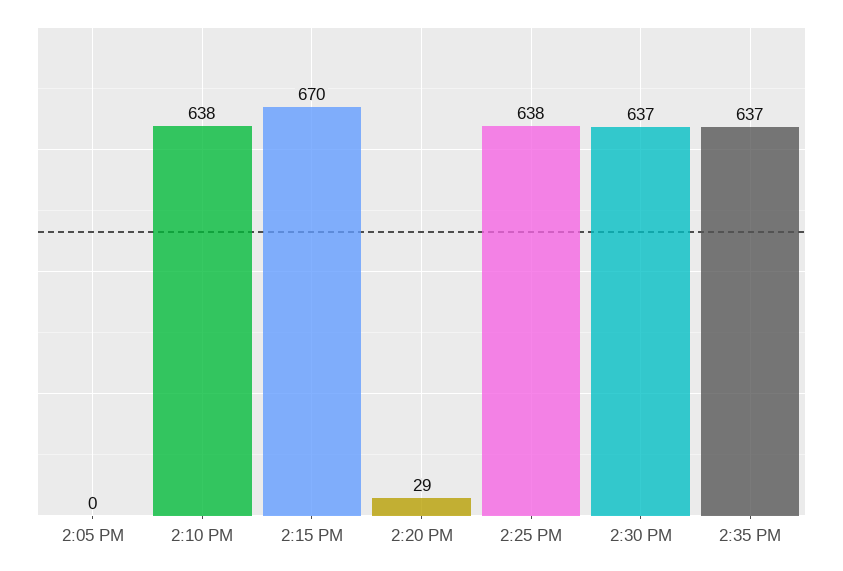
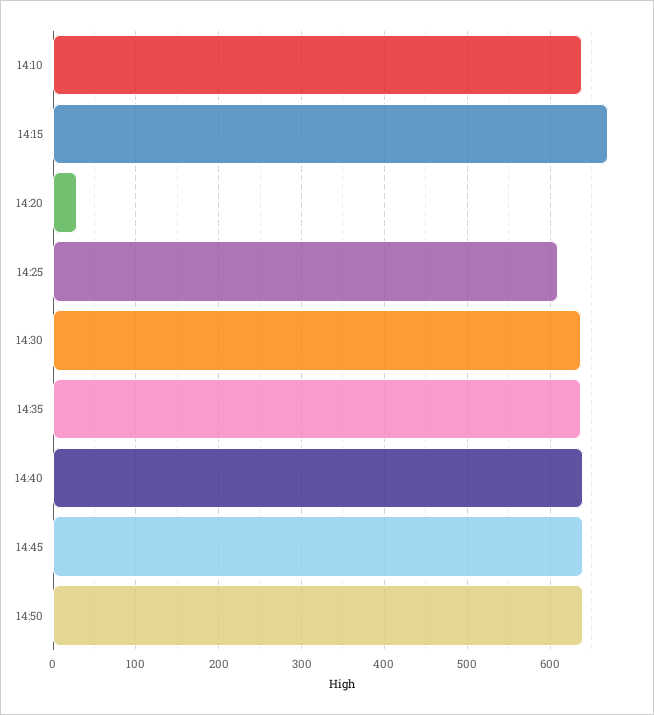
2:05 PM: 0 -> none
2:25 PM: 638 -> 610
14:40: none -> 640
14:45: none -> 640
14:50: none -> 640

